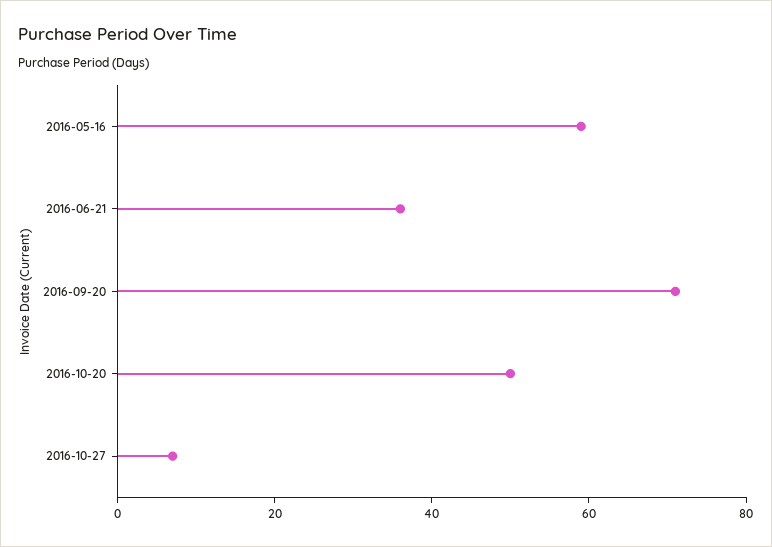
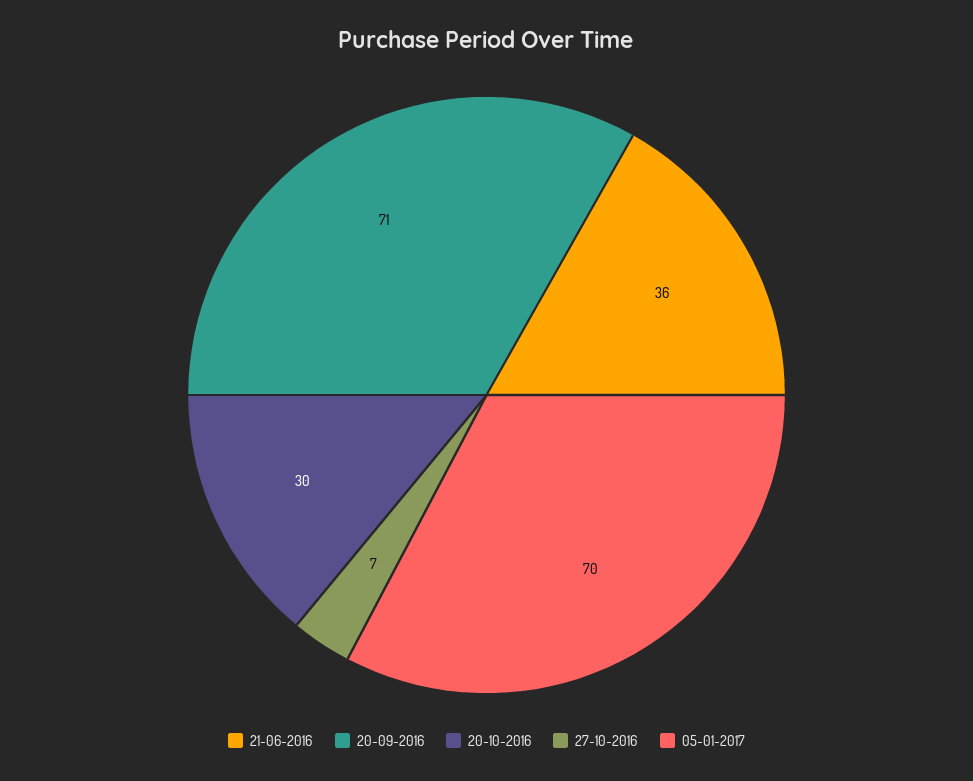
2016-05-16: 60 -> none
2016-10-20: 50 -> 30
05-01-2017: none -> 70

